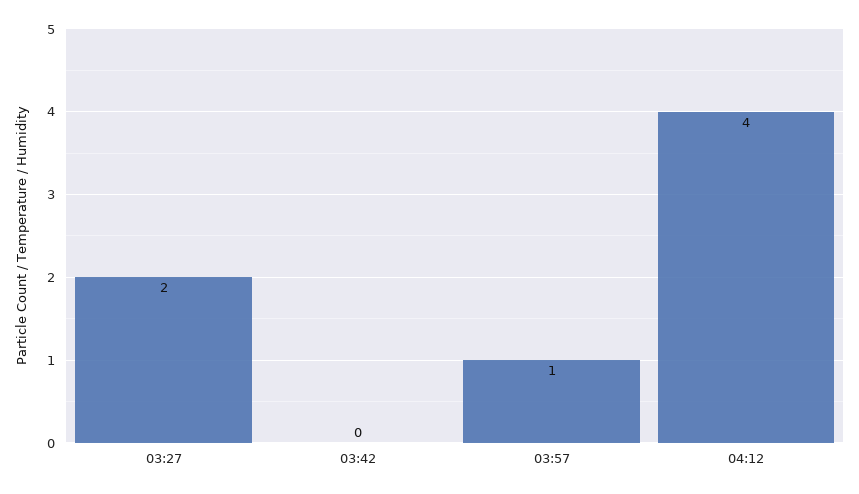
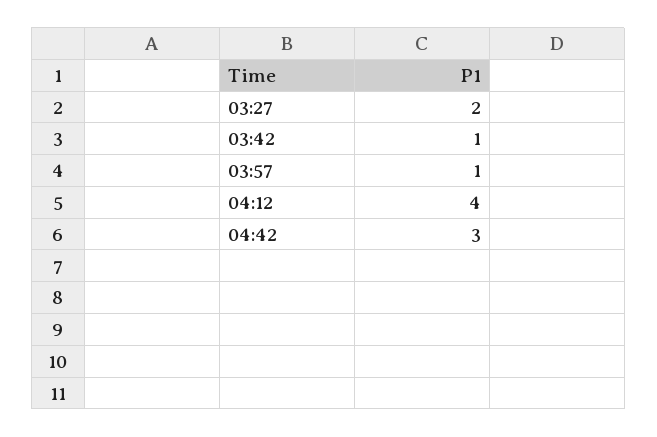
03:42: 0 -> 1
04:42: none -> 3

